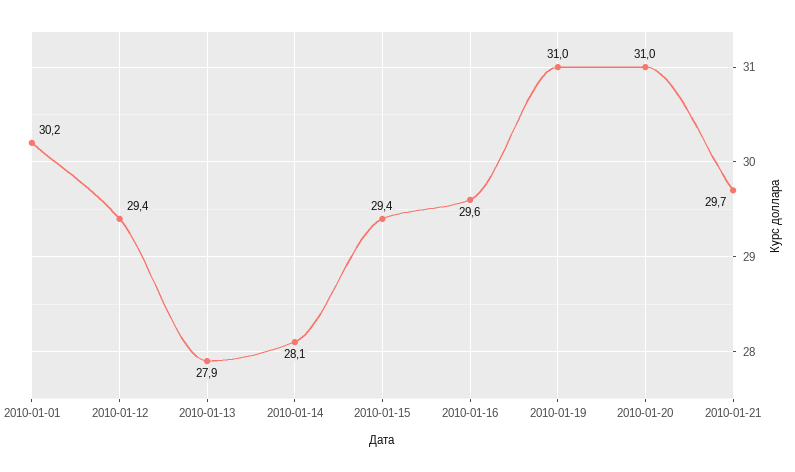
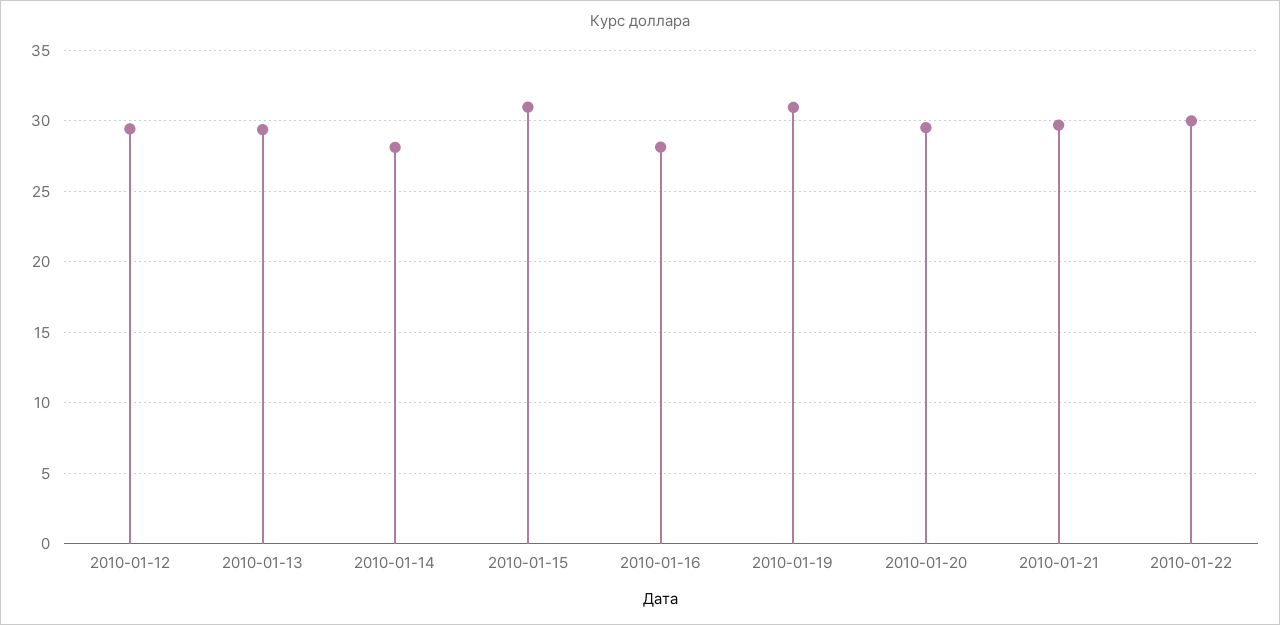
2010-01-01: 30.2 -> none
2010-01-13: 27.9 -> 29.5
2010-01-15: 29.4 -> 31
2010-01-16: 29.6 -> 28
2010-01-20: 31 -> 29.5
2010-01-22: none -> 30

